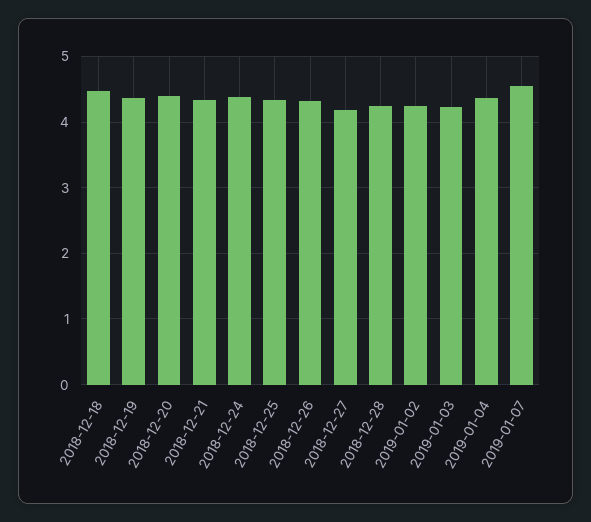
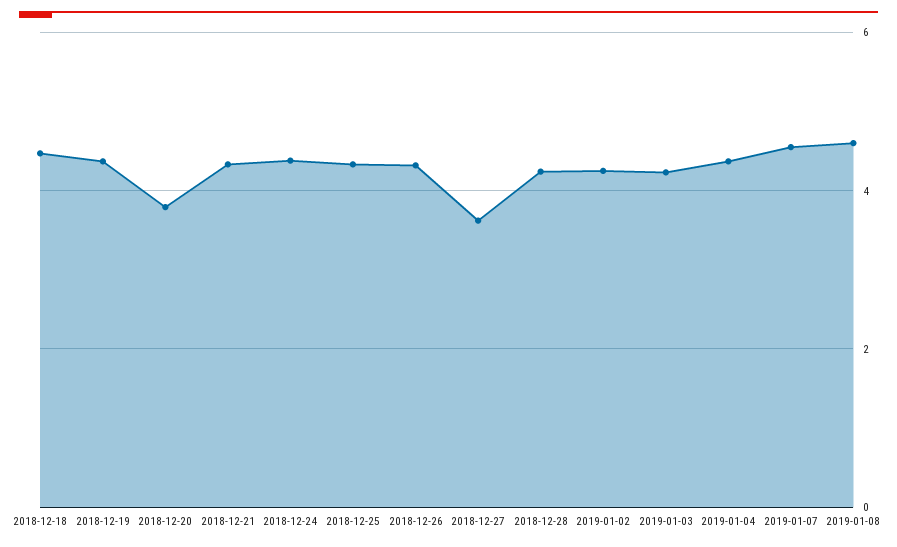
2018-12-20: 4.4 -> 3.8
2018-12-27: 4.2 -> 3.6
2019-01-08: none -> 4.6

